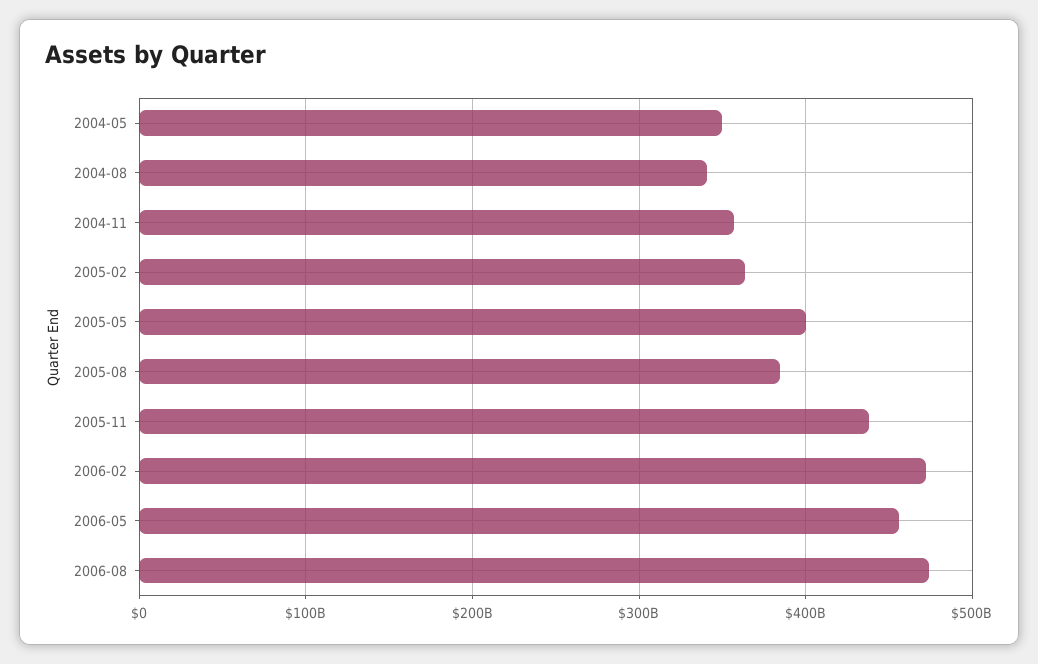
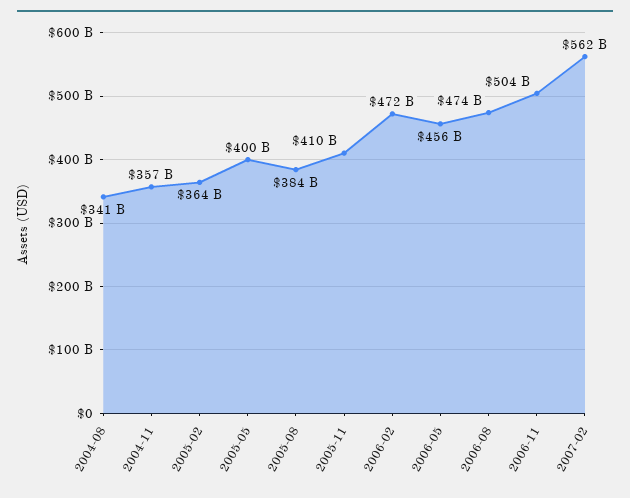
2004-05: 350000000000 -> none
2005-11: 440000000000 -> 410000000000
2006-11: none -> 504000000000
2007-02: none -> 562000000000

